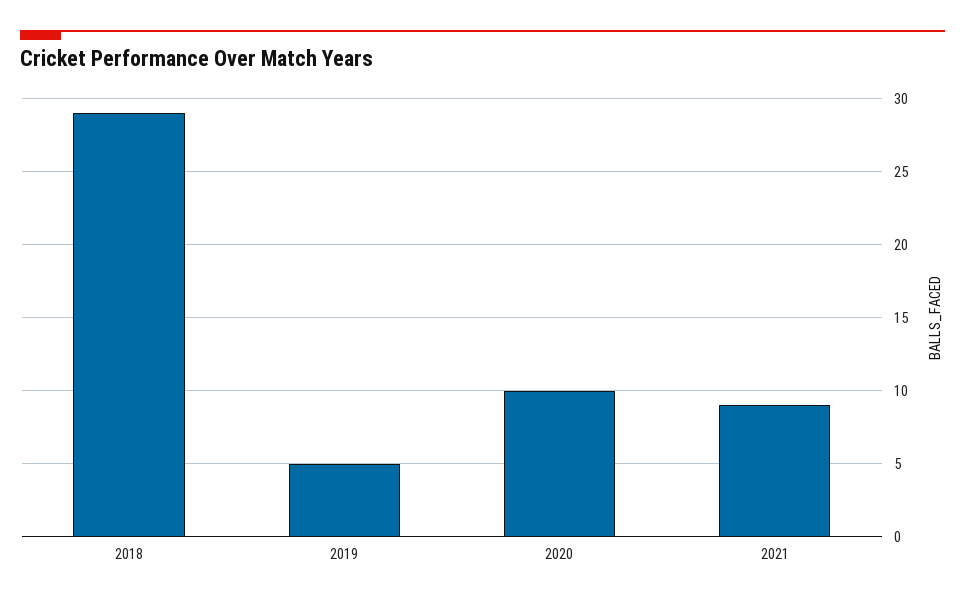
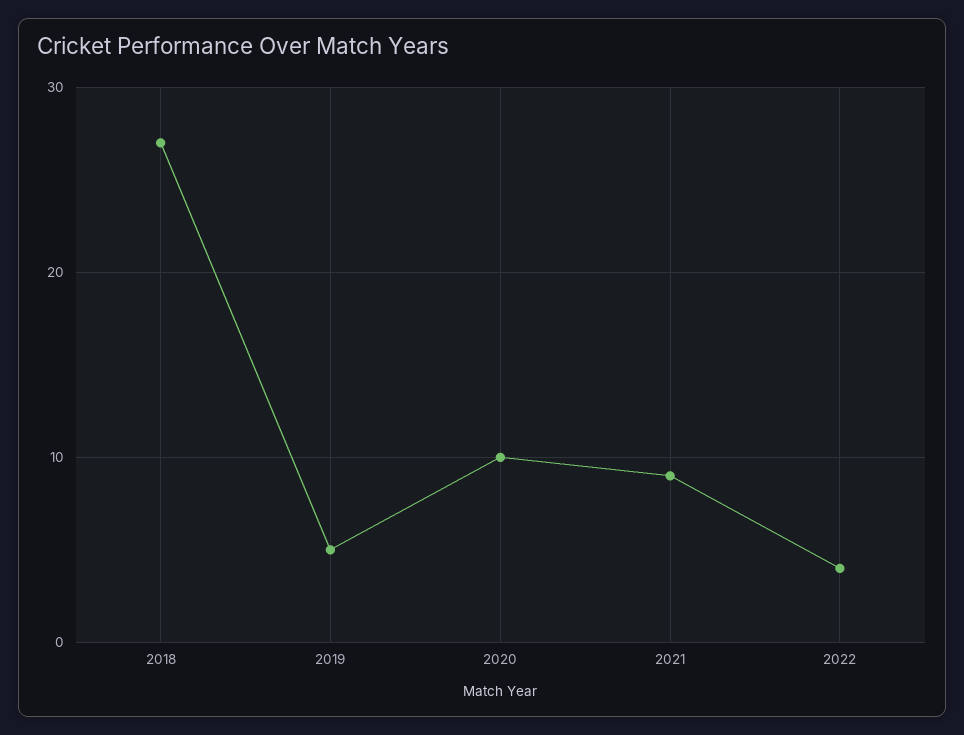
2018: 29 -> 27
2022: none -> 4

